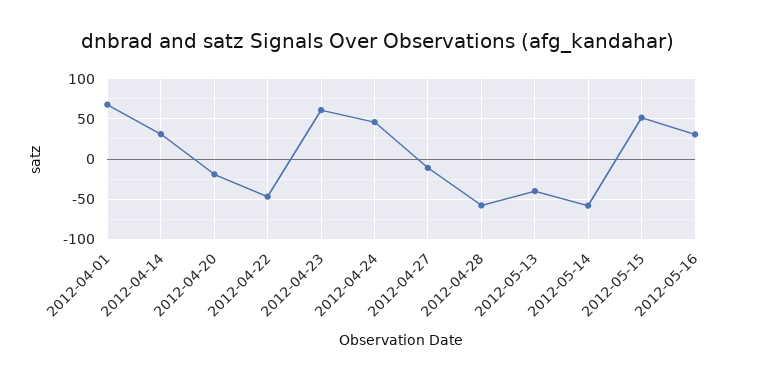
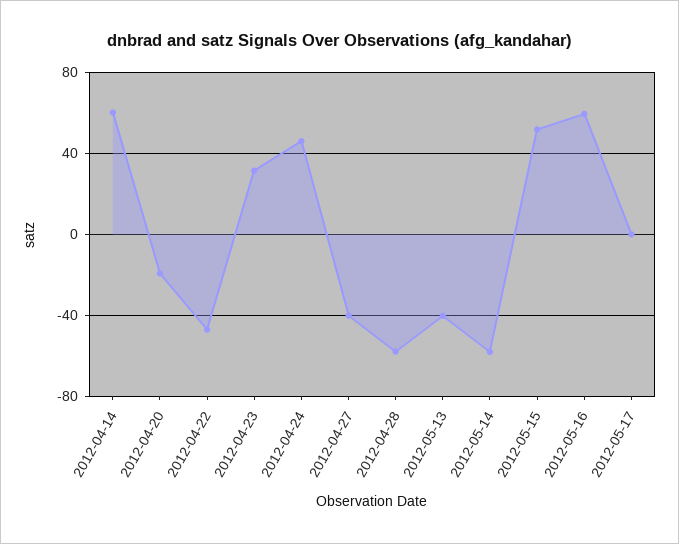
2012-04-01: 70 -> none
2012-04-14: 30 -> 60
2012-04-23: 60 -> 30
2012-04-27: -10 -> -40
2012-05-16: 30 -> 60
2012-05-17: none -> 0

